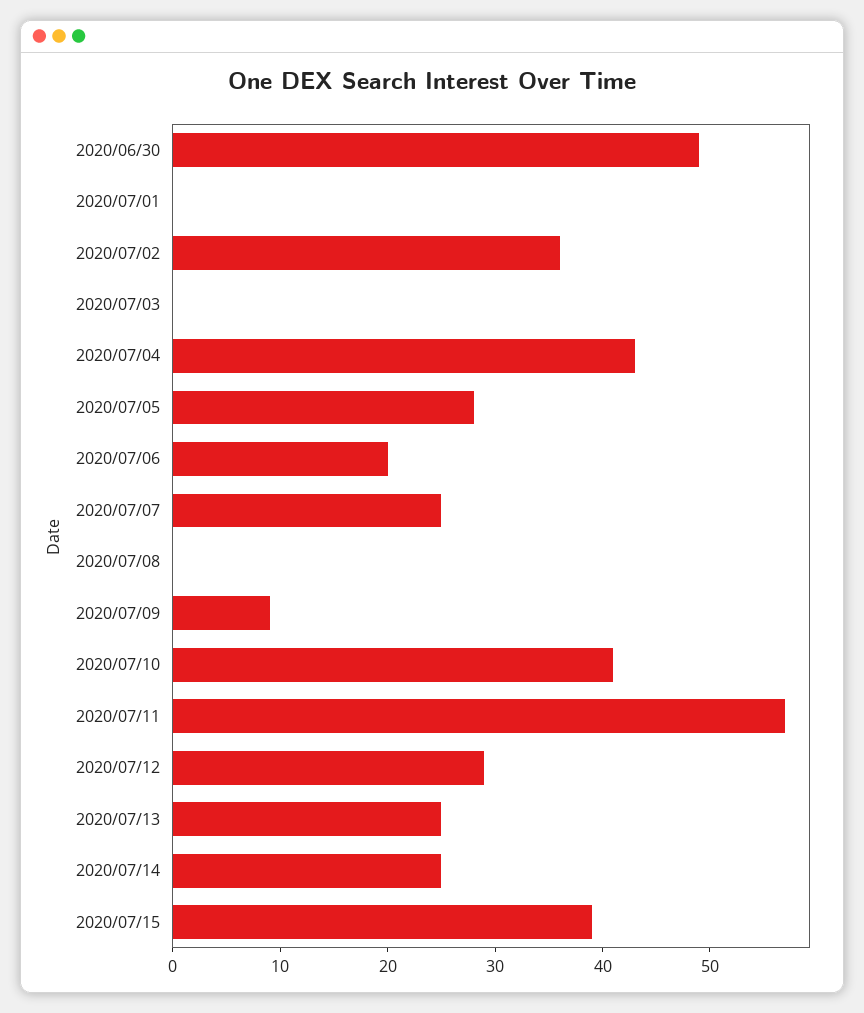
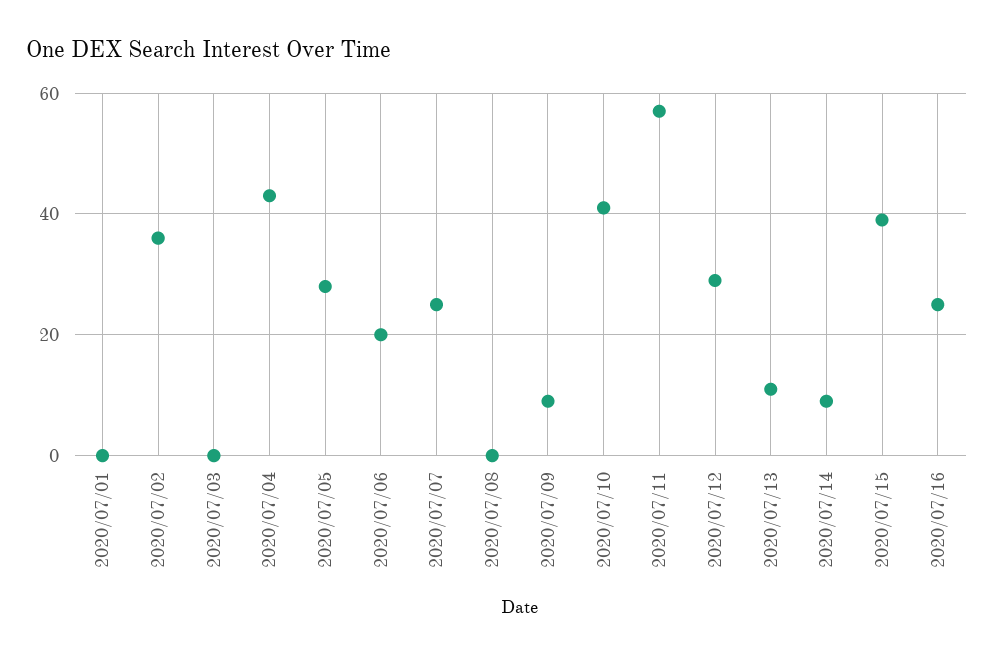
2020/06/30: 49 -> none
2020/07/13: 25 -> 10
2020/07/14: 25 -> 10
2020/07/16: none -> 25

